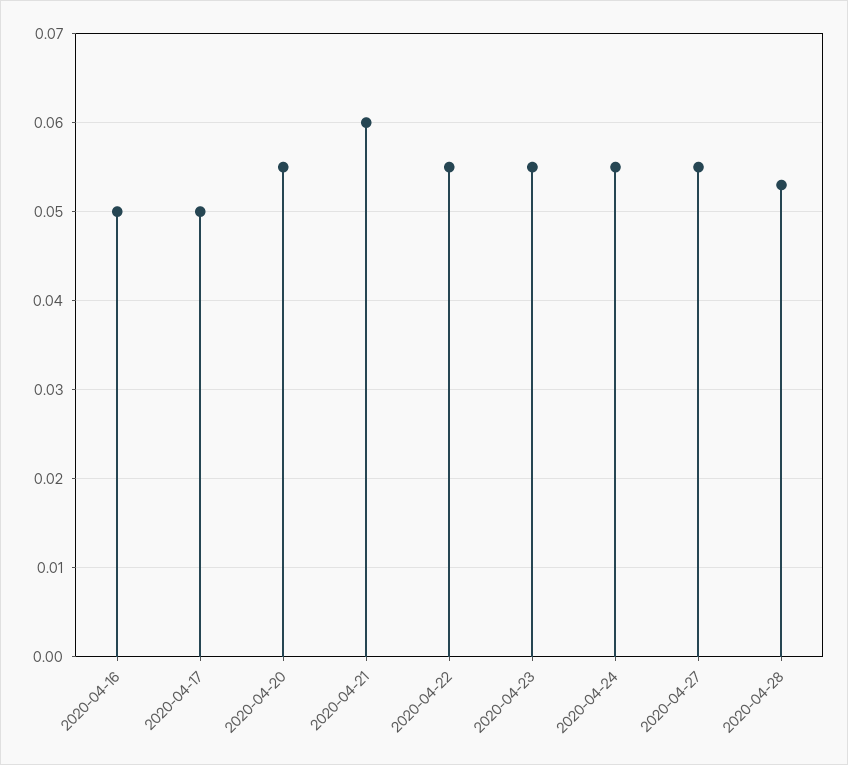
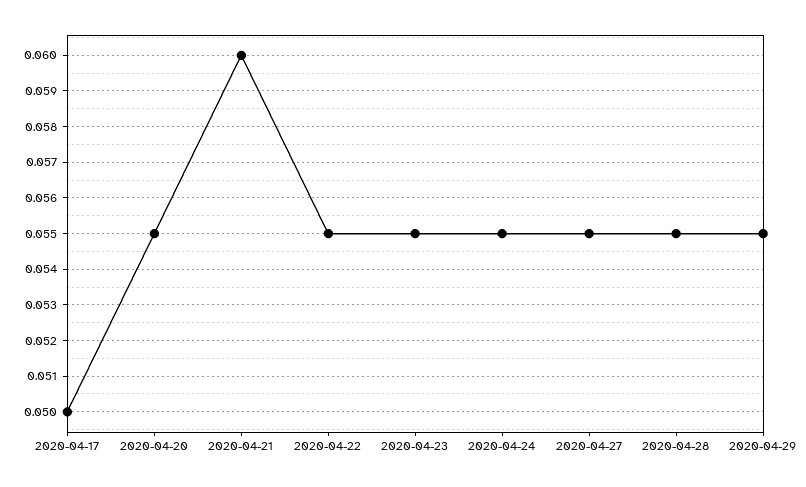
2020-04-16: 0.05 -> none
2020-04-28: 0.053 -> 0.055
2020-04-29: none -> 0.055

